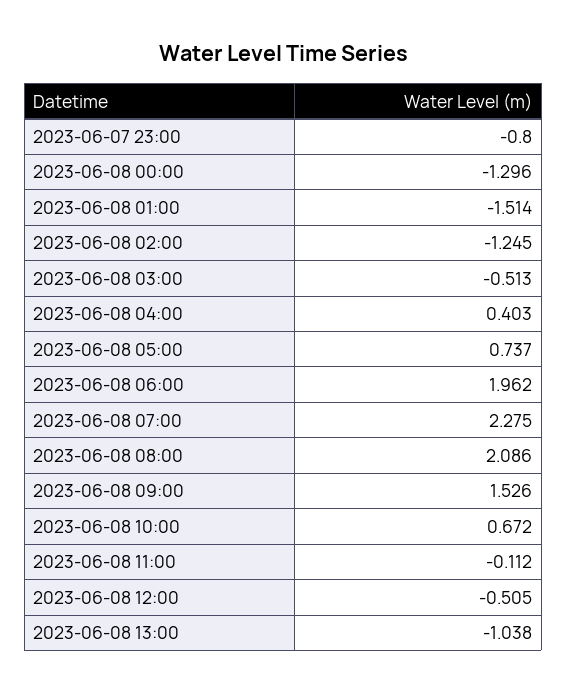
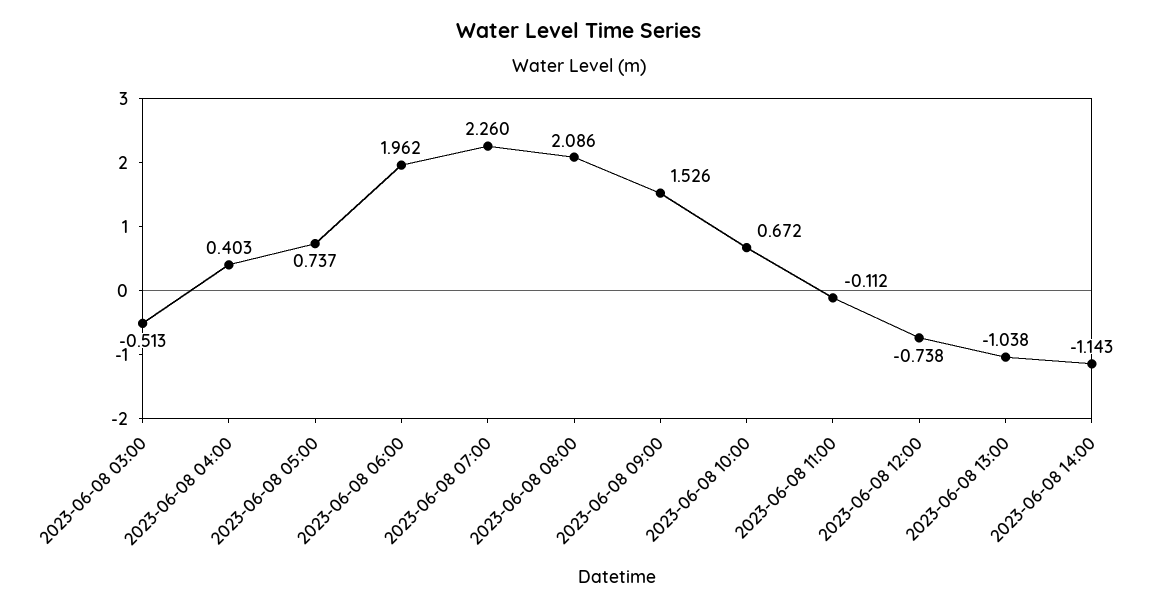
2023-06-07 23:00: -0.8 -> none
2023-06-08 00:00: -1.296 -> none
2023-06-08 01:00: -1.514 -> none
2023-06-08 02:00: -1.245 -> none
2023-06-08 07:00: 2.275 -> 2.26
2023-06-08 12:00: -0.505 -> -0.738
2023-06-08 14:00: none -> -1.143

